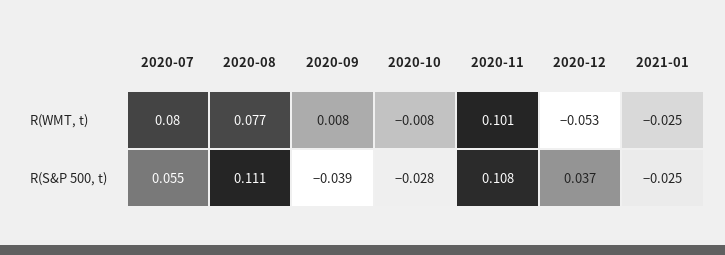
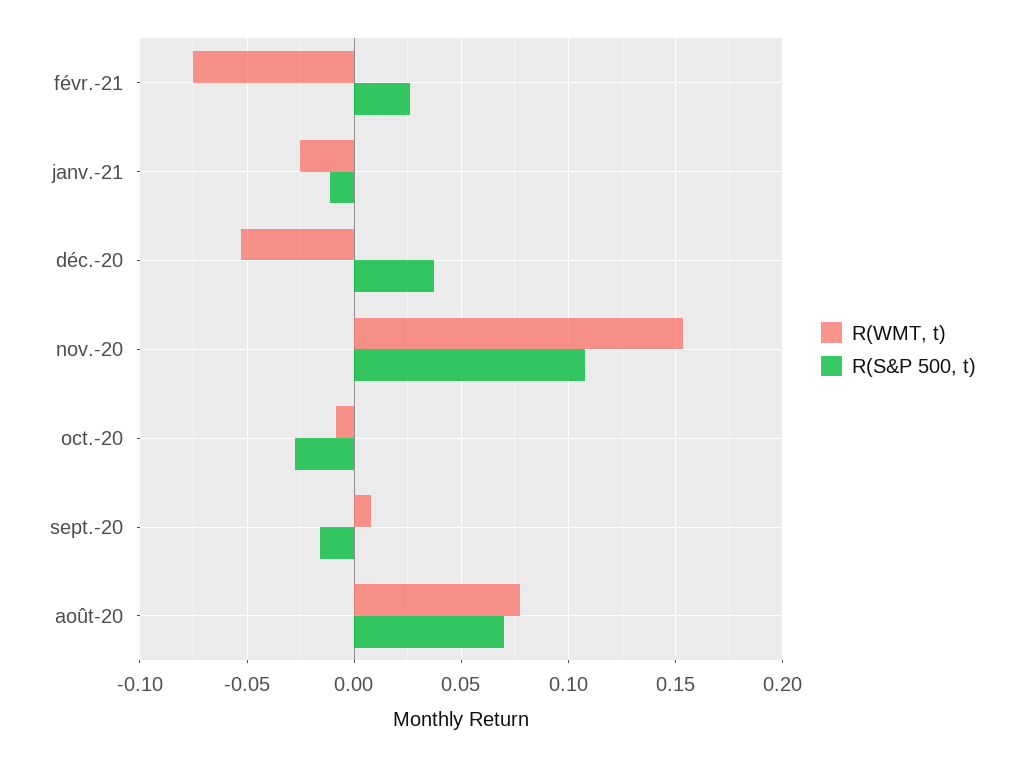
R(WMT, t), 2020-07: 0.08 -> none
R(WMT, t), 2020-11: 0.101 -> 0.155
R(S&P 500, t), 2020-07: 0.055 -> none
R(S&P 500, t), 2020-08: 0.111 -> 0.07
R(S&P 500, t), 2020-09: -0.039 -> -0.015
R(S&P 500, t), 2021-01: -0.025 -> -0.01
R(WMT, t), févr.-21: none -> -0.075
R(S&P 500, t), févr.-21: none -> 0.025

